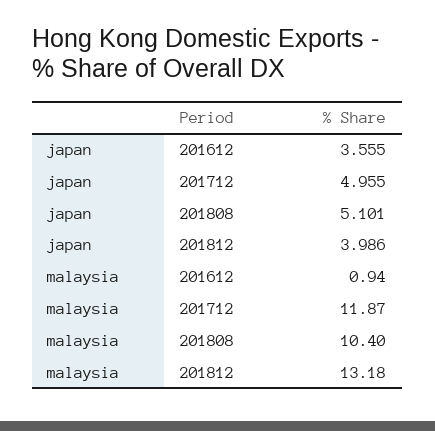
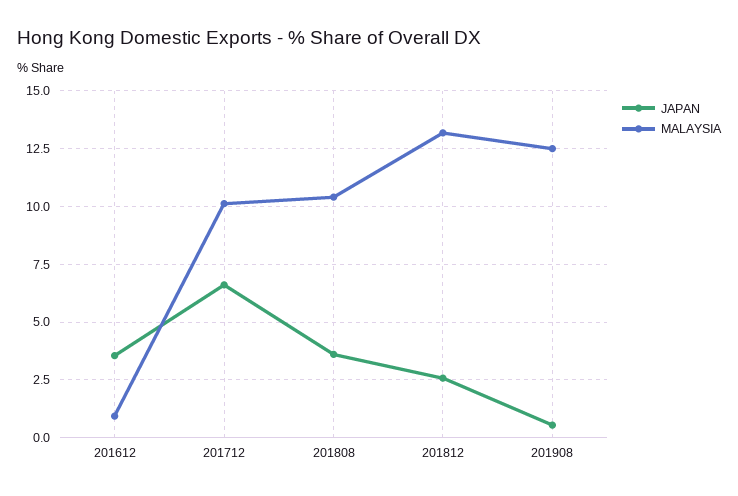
japan, 201712: 4.955 -> 6.5
japan, 201808: 5.101 -> 3.5
japan, 201812: 3.986 -> 2.5
malaysia, 201712: 11.87 -> 10
japan, 201908: none -> 0.5
malaysia, 201908: none -> 12.5

